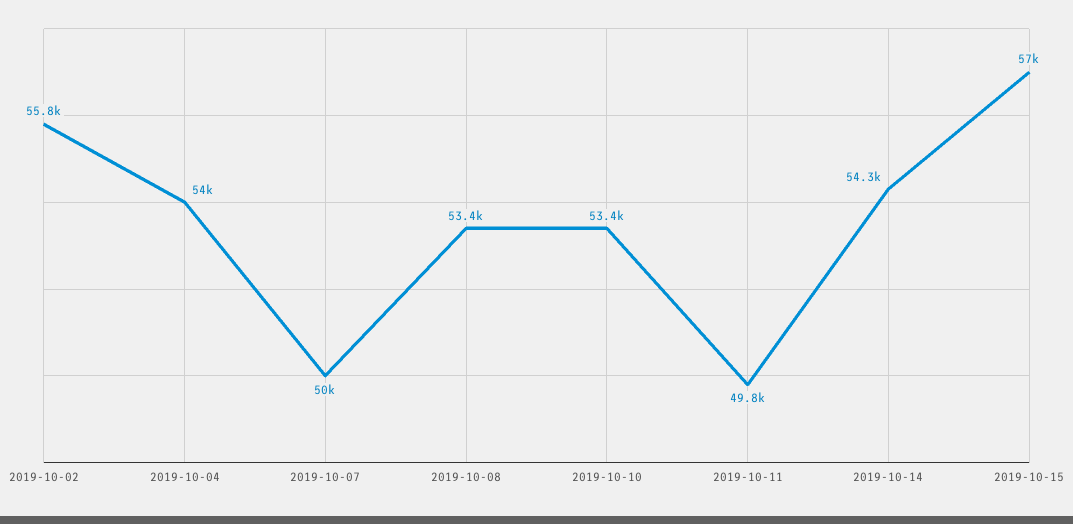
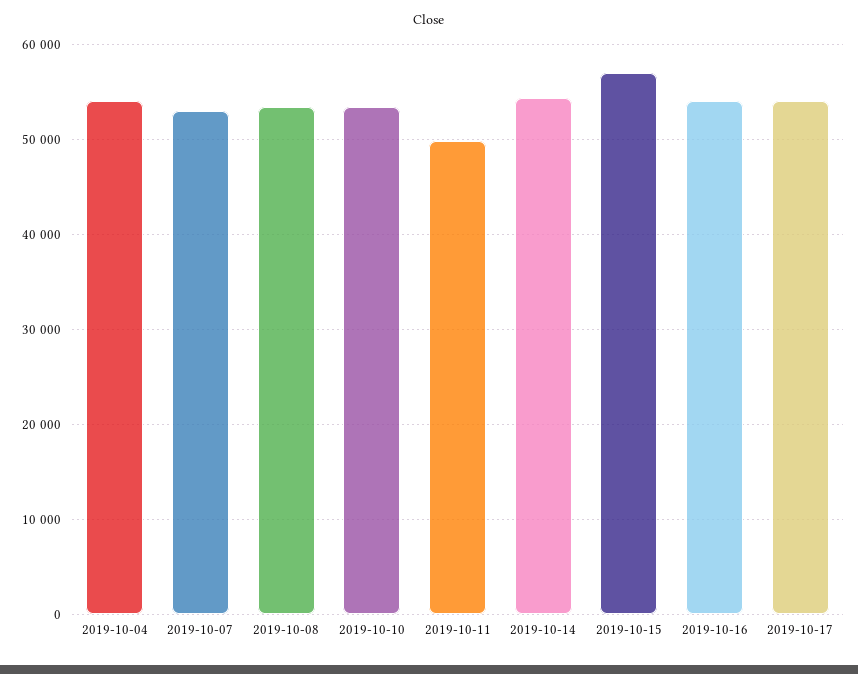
2019-10-02: 55800 -> none
2019-10-07: 50000 -> 53000
2019-10-16: none -> 54000
2019-10-17: none -> 54000

